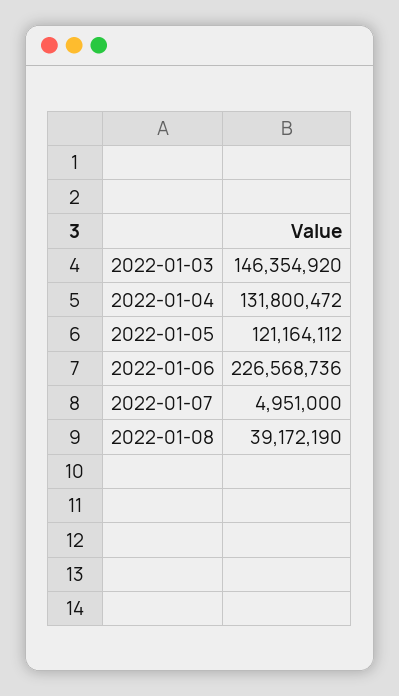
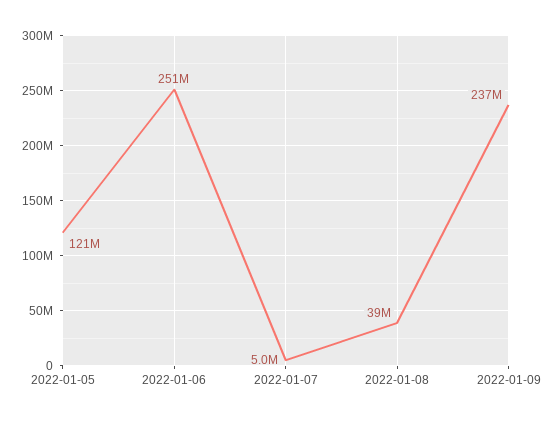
2022-01-03: 146354920 -> none
2022-01-04: 131800472 -> none
2022-01-06: 226568736 -> 251000000
2022-01-09: none -> 237000000

